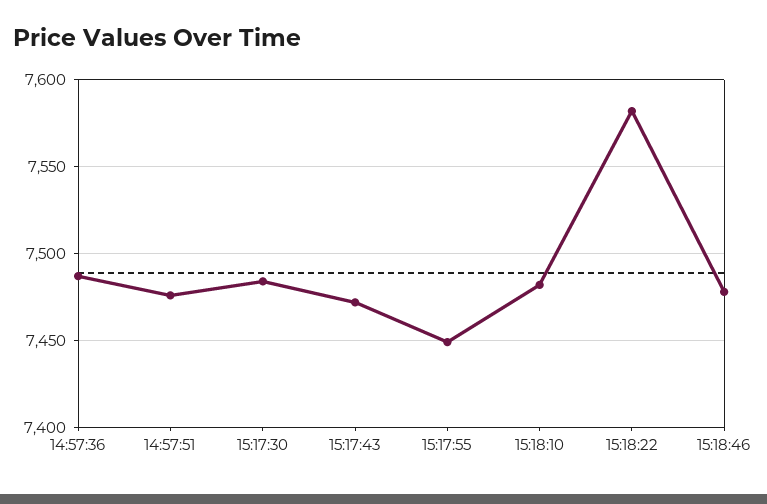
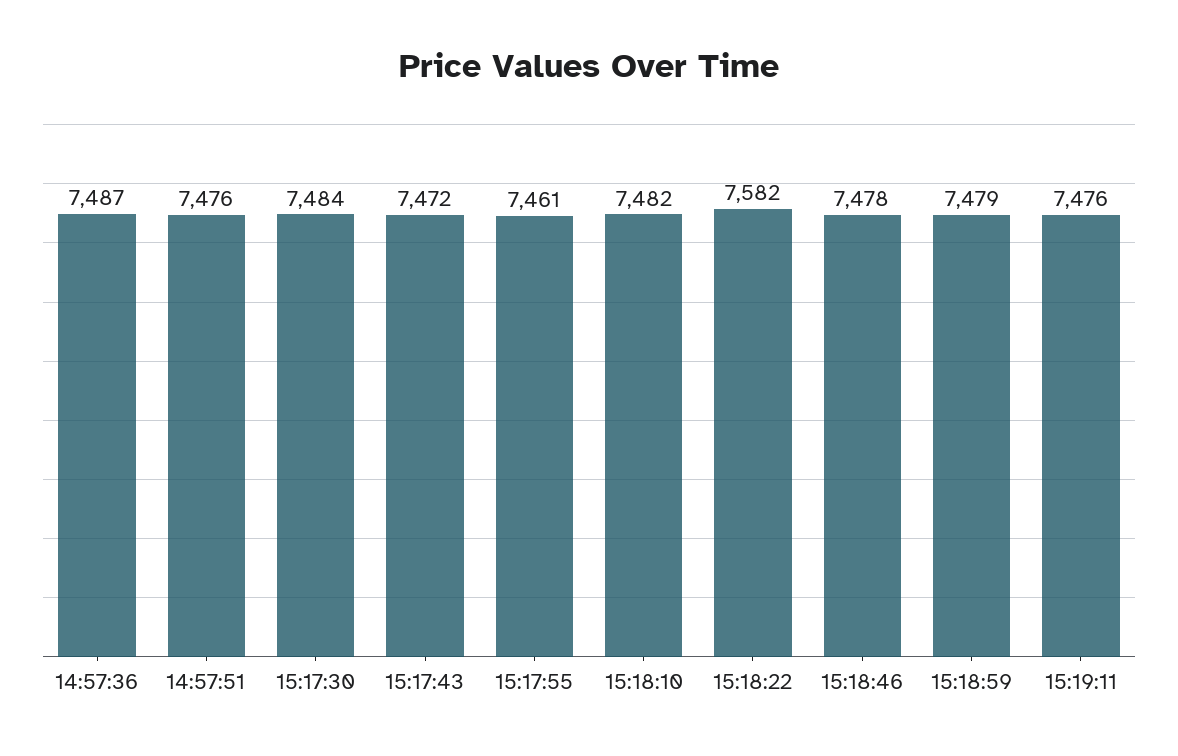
15:17:55: 7450 -> 7461
15:18:59: none -> 7479
15:19:11: none -> 7476

